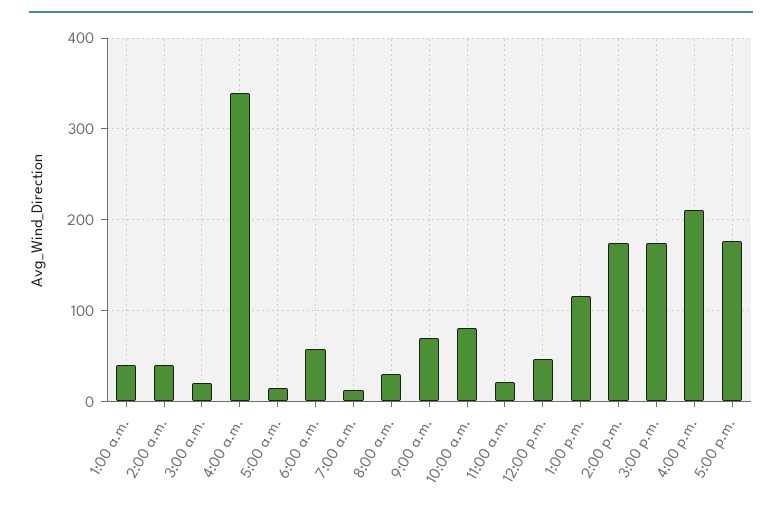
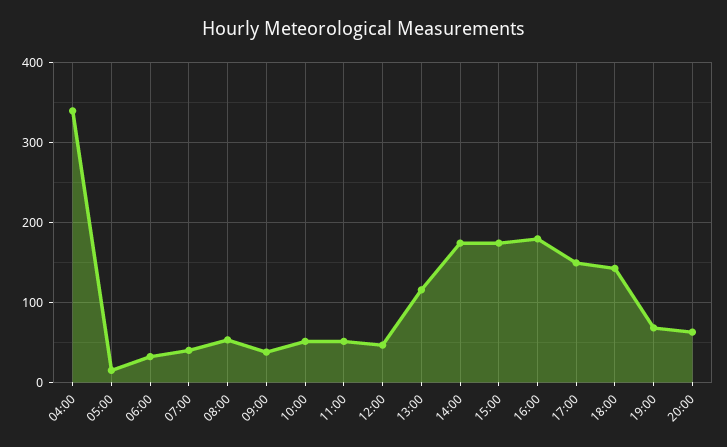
1:00 a.m.: 40 -> none
2:00 a.m.: 40 -> none
3:00 a.m.: 20 -> none
6:00 a.m.: 60 -> 30
7:00 a.m.: 10 -> 40
8:00 a.m.: 30 -> 50
9:00 a.m.: 70 -> 40
10:00 a.m.: 80 -> 50
11:00 a.m.: 20 -> 50
4:00 p.m.: 210 -> 180
5:00 p.m.: 180 -> 150
18:00: none -> 140
19:00: none -> 70
20:00: none -> 60

